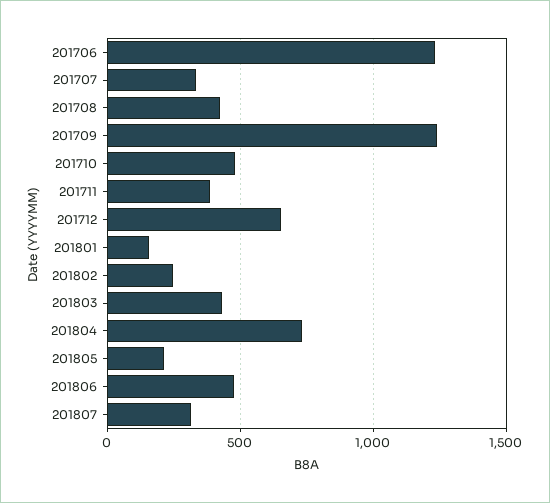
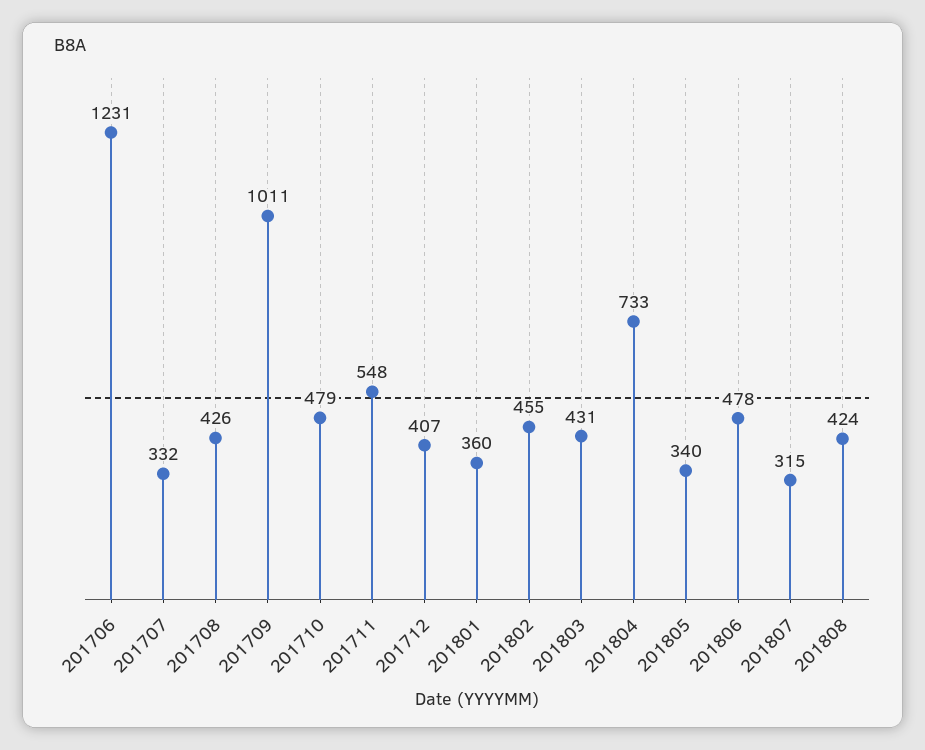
201709: 1250 -> 1011
201711: 400 -> 548
201712: 650 -> 407
201801: 150 -> 360
201802: 250 -> 455
201805: 200 -> 340
201808: none -> 424

